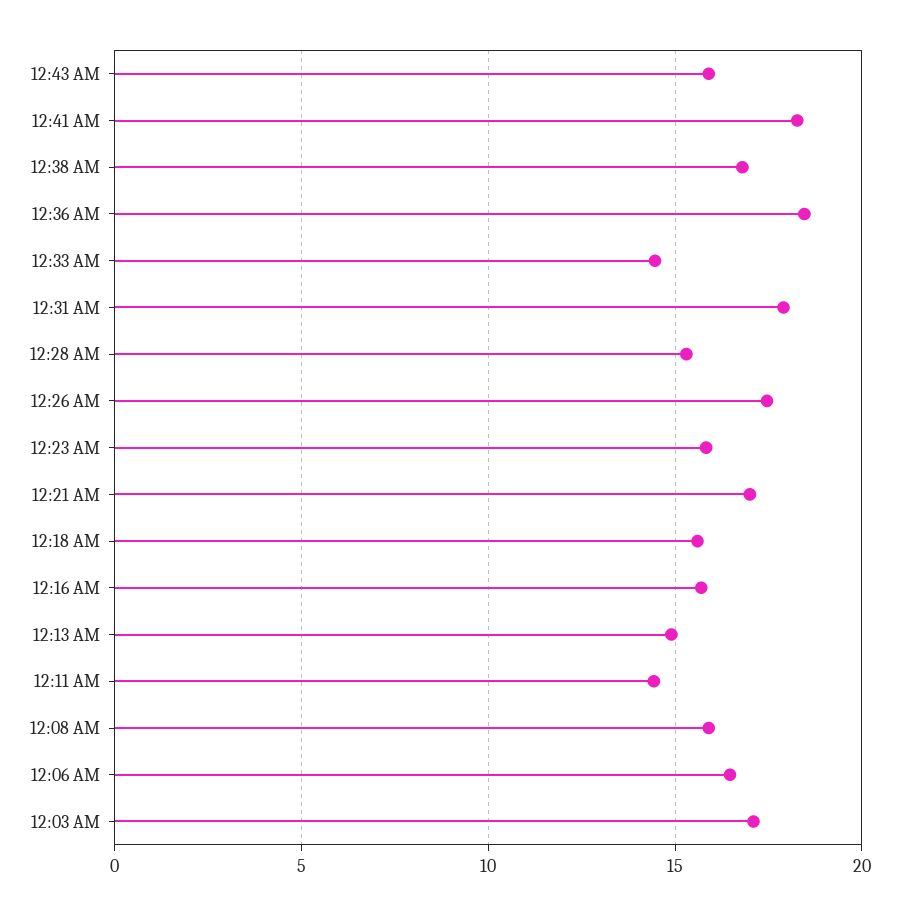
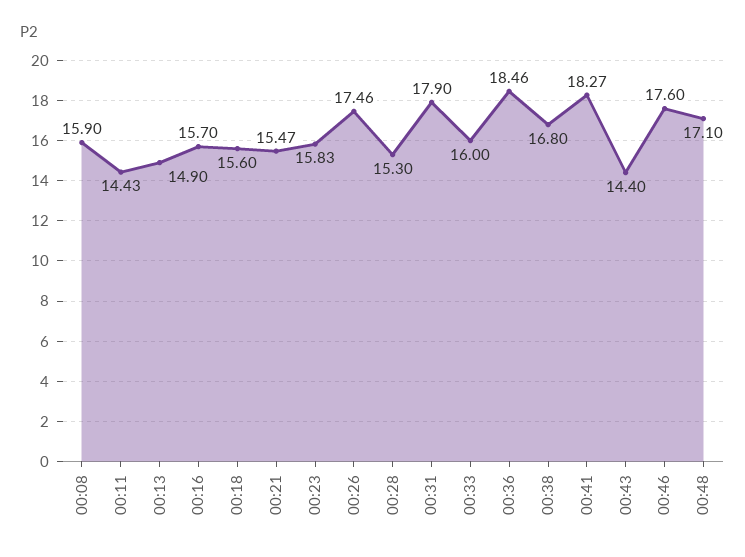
12:43 AM: 16 -> 14.4
12:33 AM: 14.5 -> 16
12:21 AM: 17 -> 15.47
12:06 AM: 16.5 -> none
12:03 AM: 17 -> none
00:46: none -> 17.6
00:48: none -> 17.1

